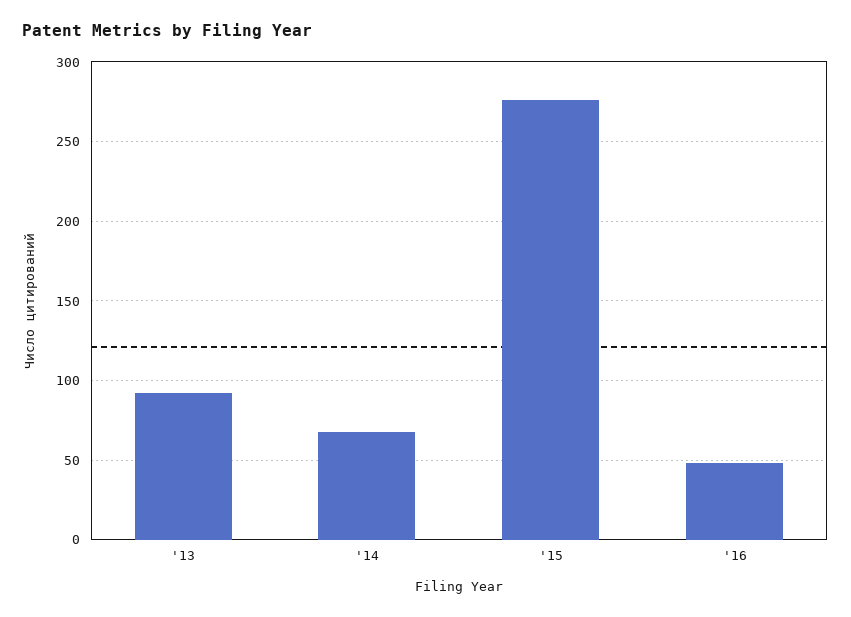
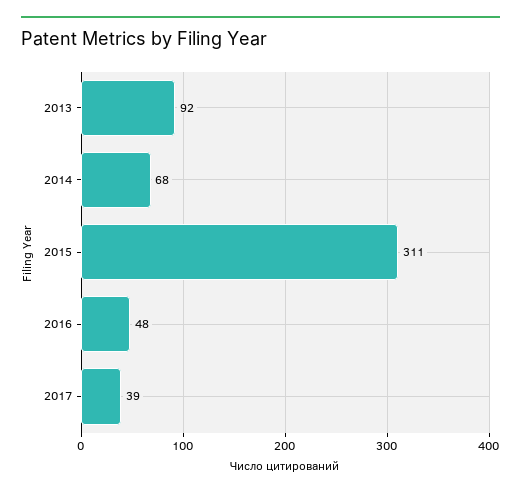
'15: 275 -> 311
2017: none -> 39

